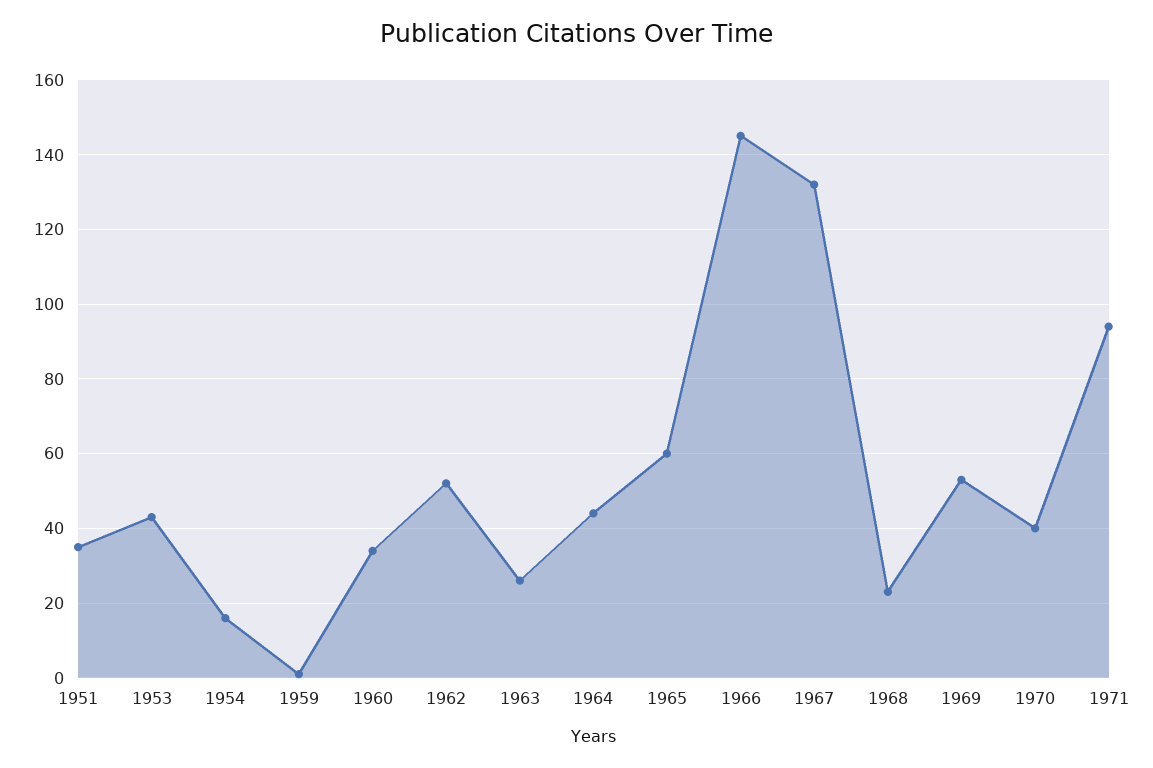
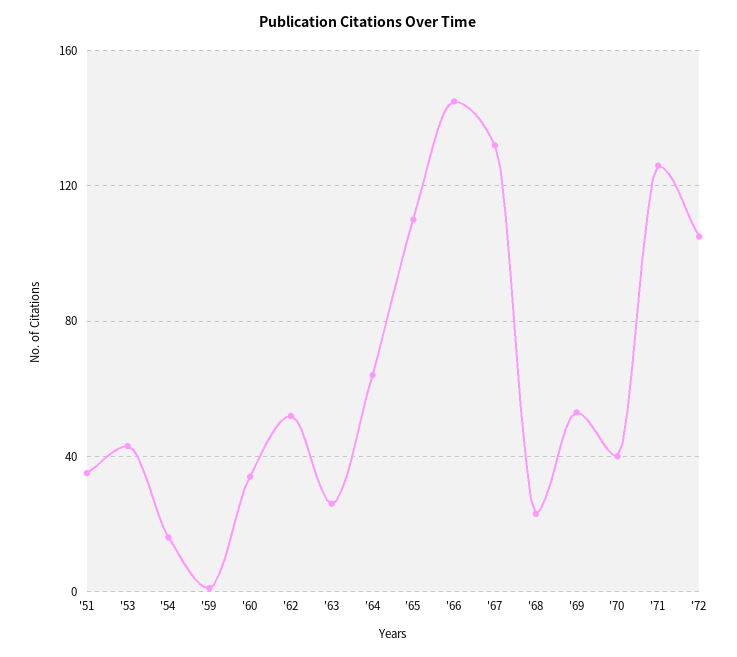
1964: 45 -> 65
1965: 60 -> 110
1971: 95 -> 125
'72: none -> 105

